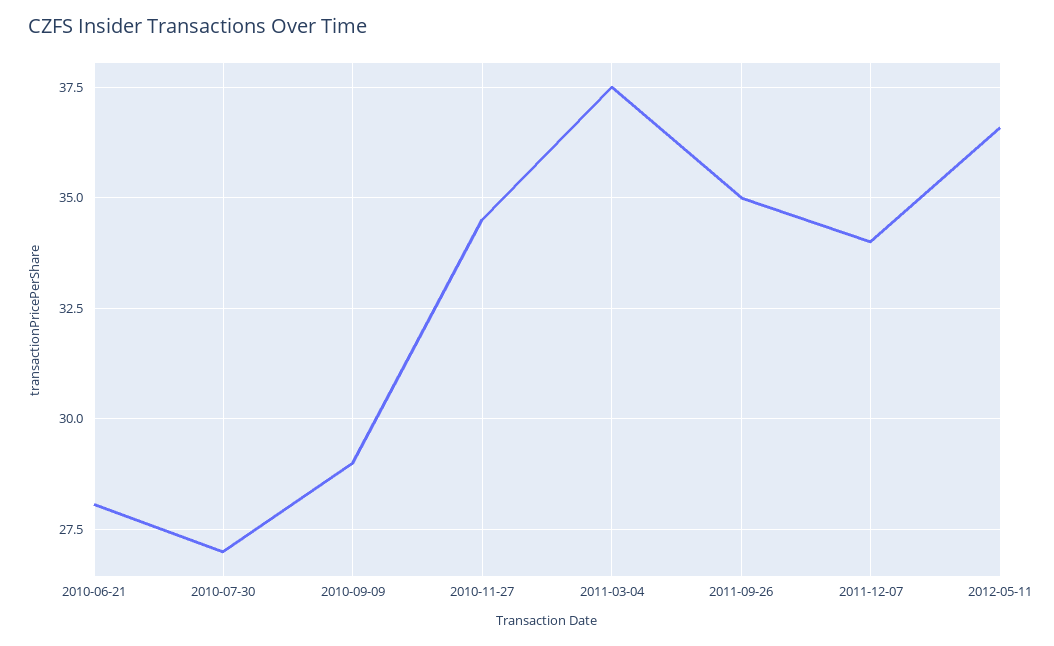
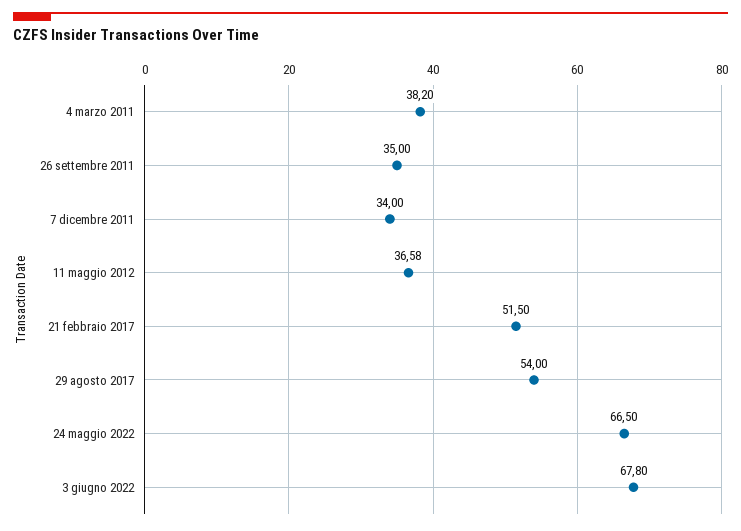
2010-06-21: 28 -> none
2010-07-30: 27 -> none
2010-09-09: 29 -> none
2010-11-27: 34.5 -> none
2011-03-04: 37.5 -> 38.2
21 febbraio 2017: none -> 51.5
29 agosto 2017: none -> 54
24 maggio 2022: none -> 66.5
3 giugno 2022: none -> 67.8

